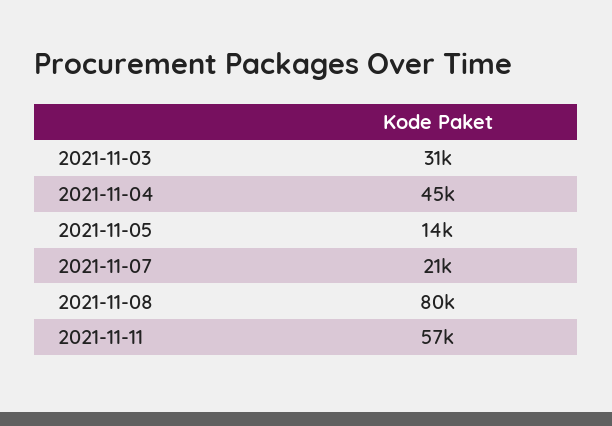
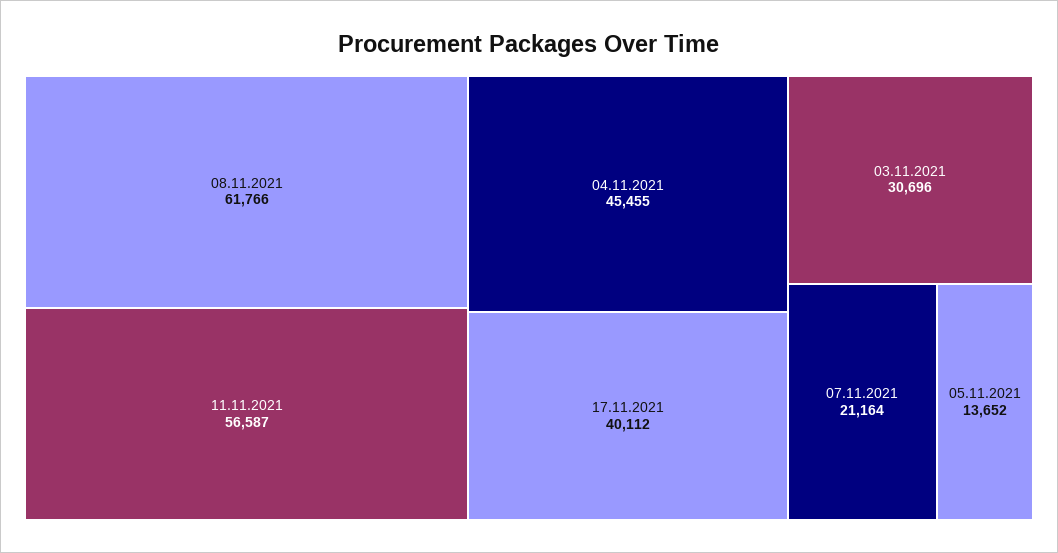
2021-11-08: 80000 -> 61766
17.11.2021: none -> 40112

